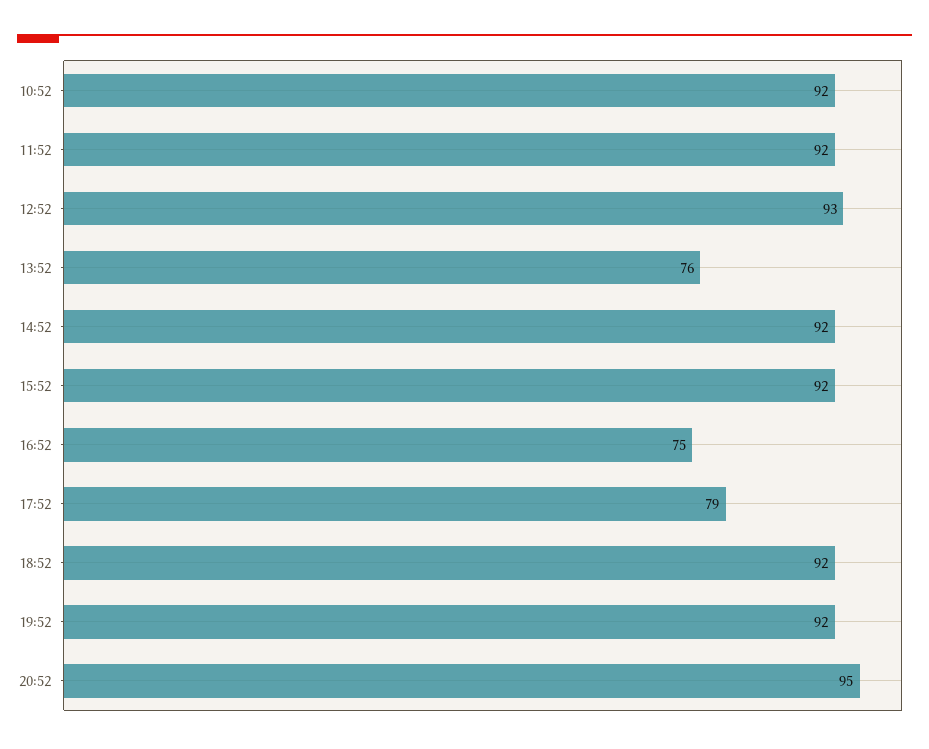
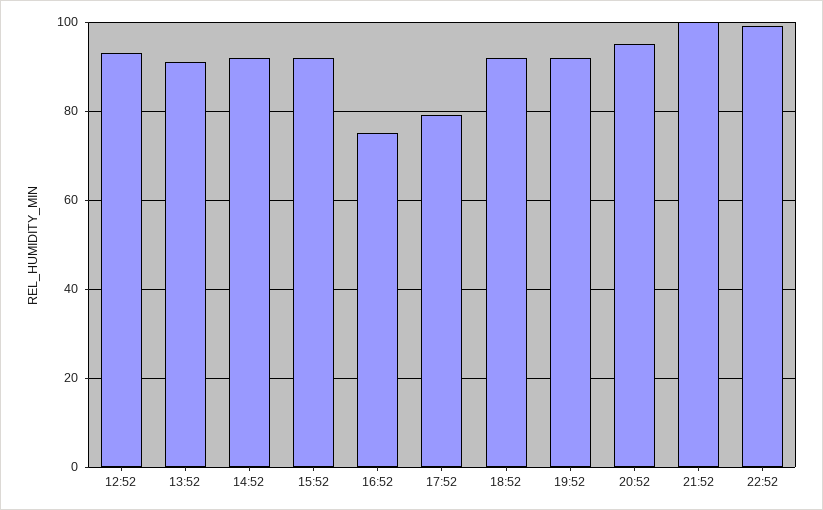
10:52: 92 -> none
11:52: 92 -> none
13:52: 76 -> 90
21:52: none -> 100
22:52: none -> 100

